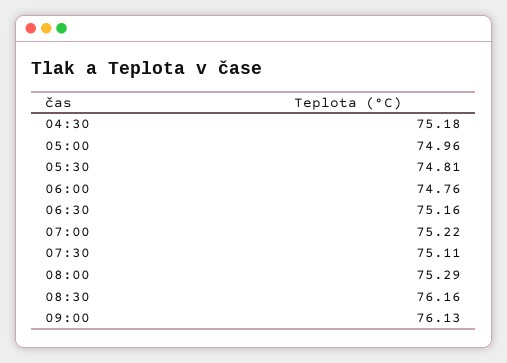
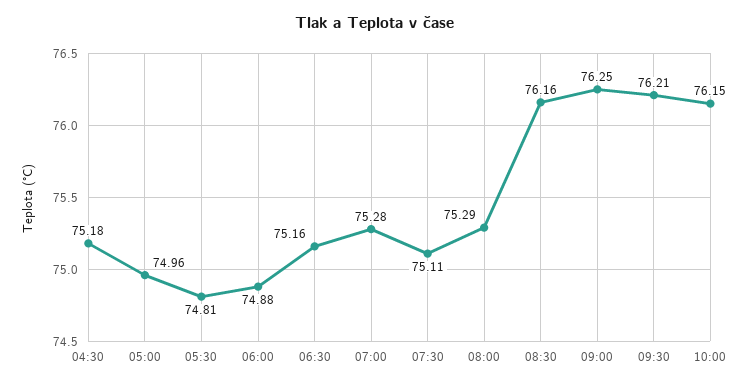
06:00: 74.76 -> 74.88
07:00: 75.22 -> 75.28
09:00: 76.13 -> 76.25
09:30: none -> 76.21
10:00: none -> 76.15

